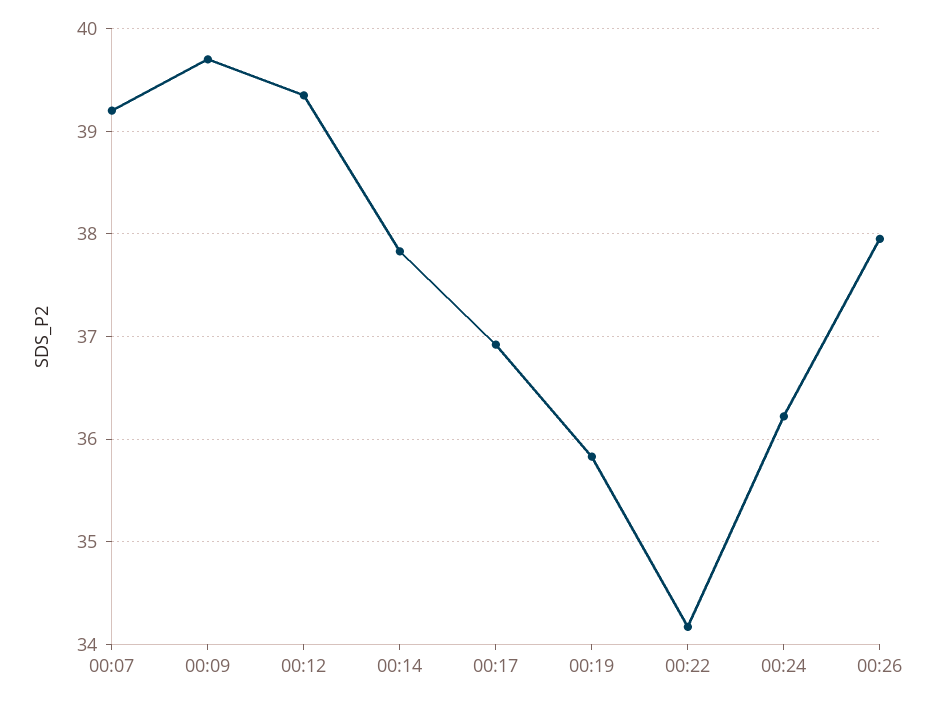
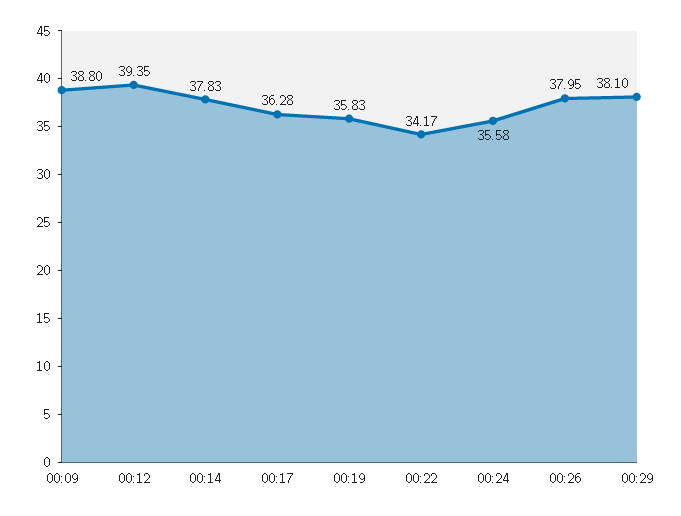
00:07: 39.2 -> none
00:09: 39.7 -> 38.8
00:17: 36.9 -> 36.28
00:24: 36.2 -> 35.58
00:29: none -> 38.1

